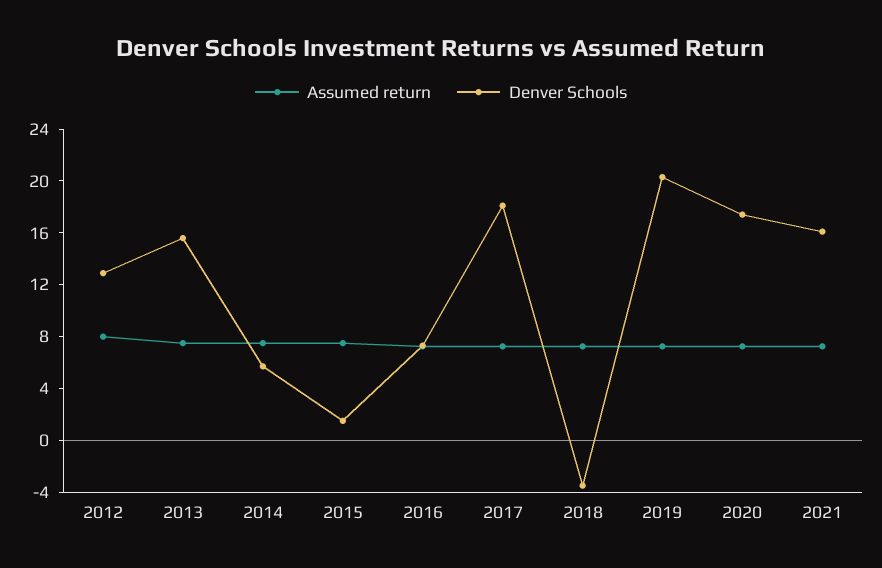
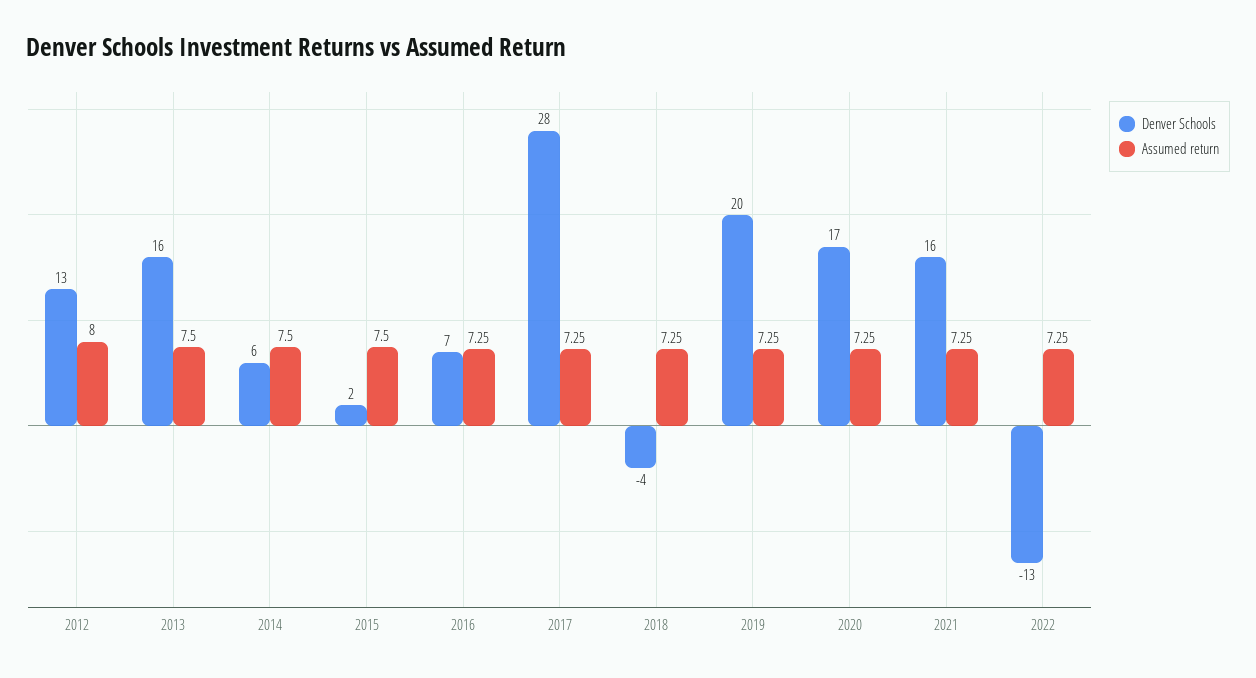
Denver Schools, 2017: 18 -> 28
Denver Schools, 2022: none -> -13
Assumed return, 2022: none -> 7.25

